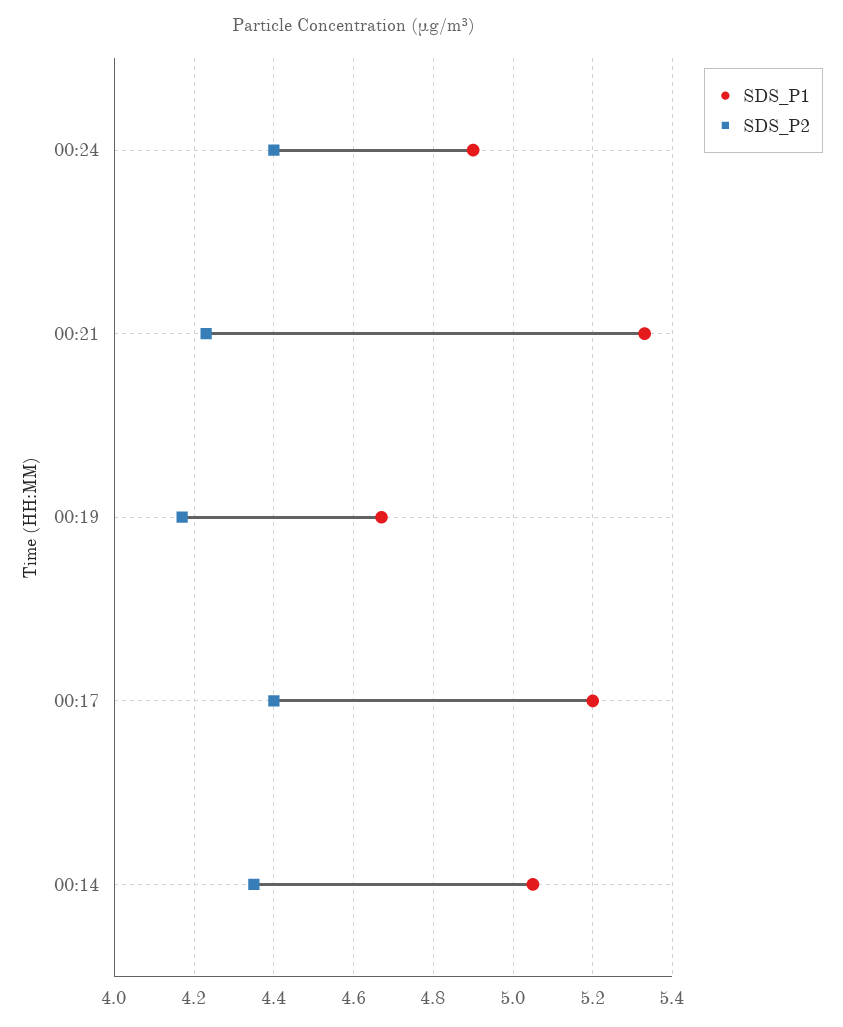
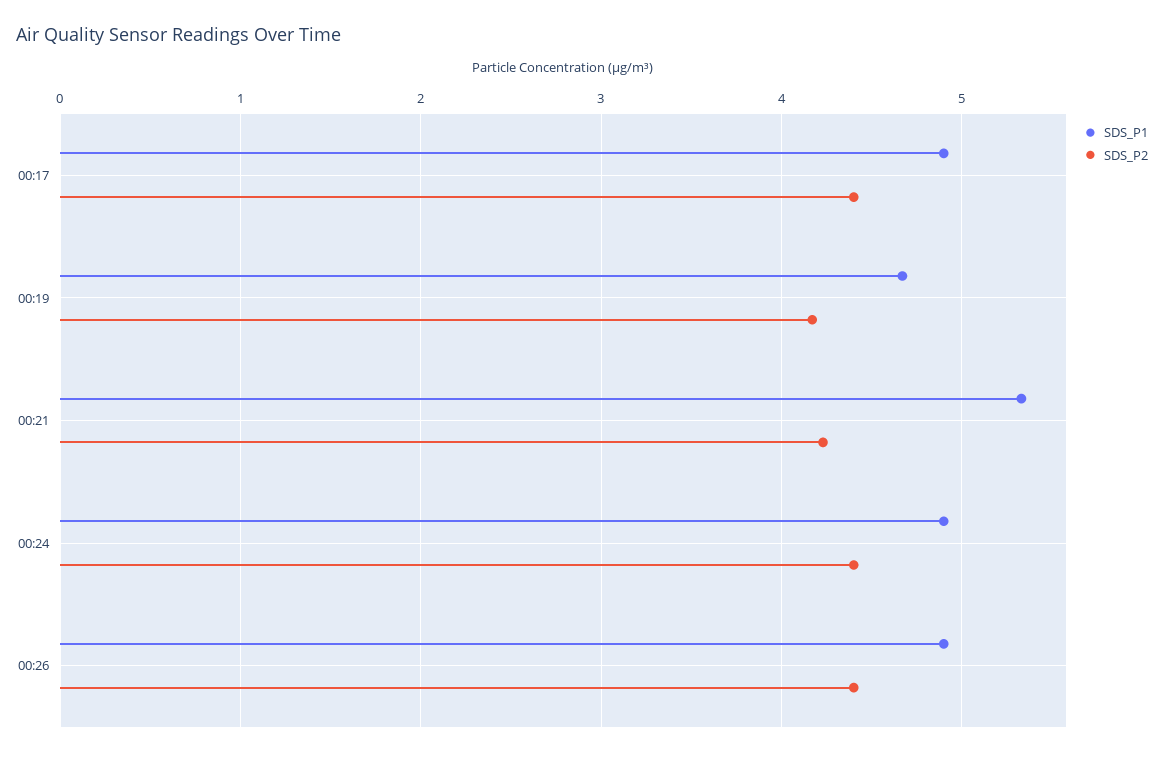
SDS_P1, 00:17: 5.2 -> 4.9
SDS_P1, 00:14: 5.05 -> none
SDS_P2, 00:14: 4.35 -> none
SDS_P1, 00:26: none -> 4.9
SDS_P2, 00:26: none -> 4.4

